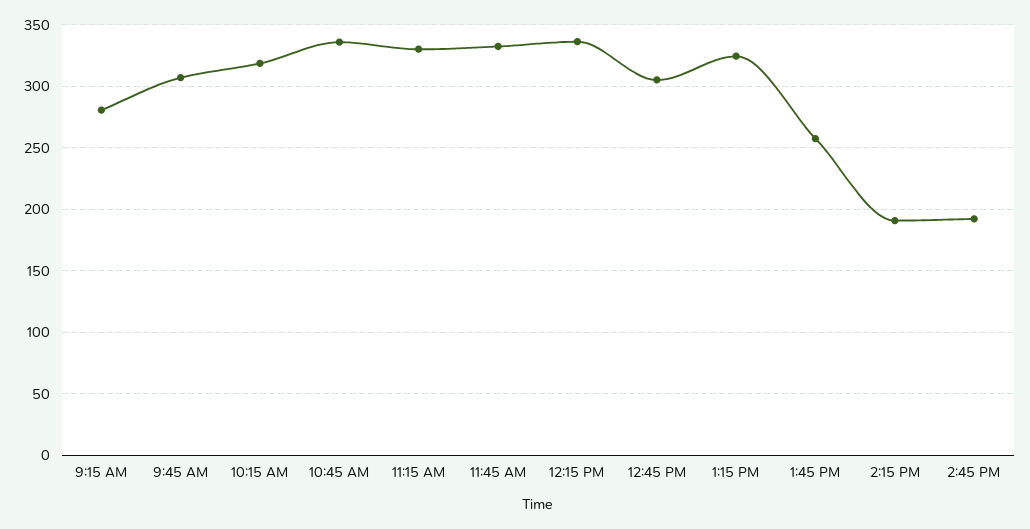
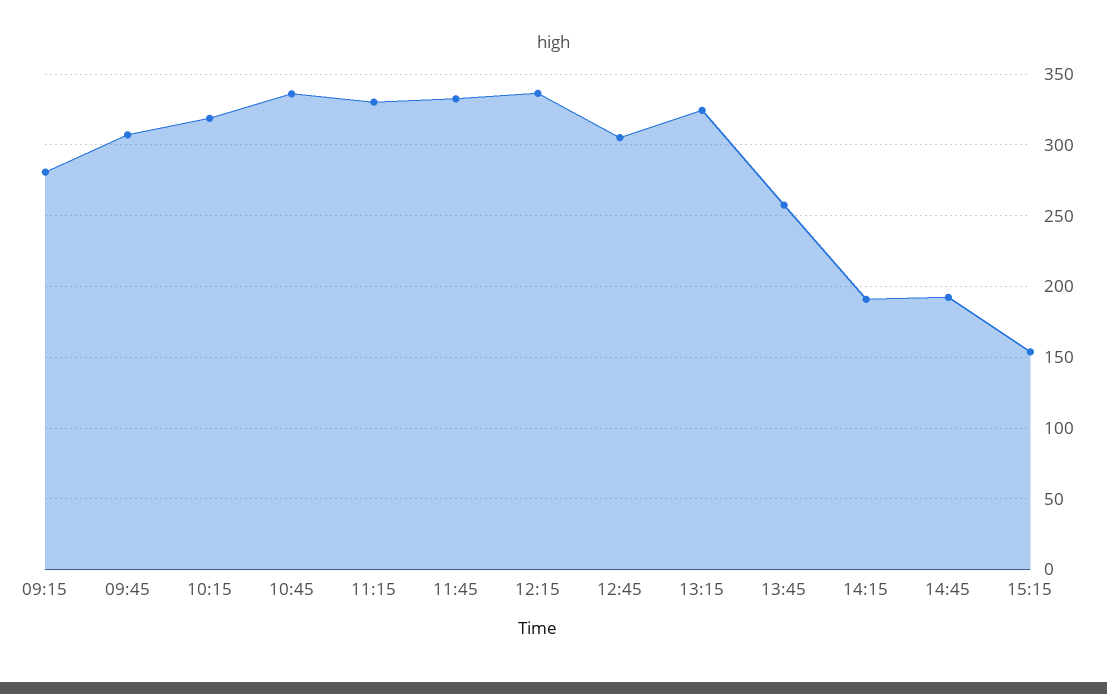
15:15: none -> 155

